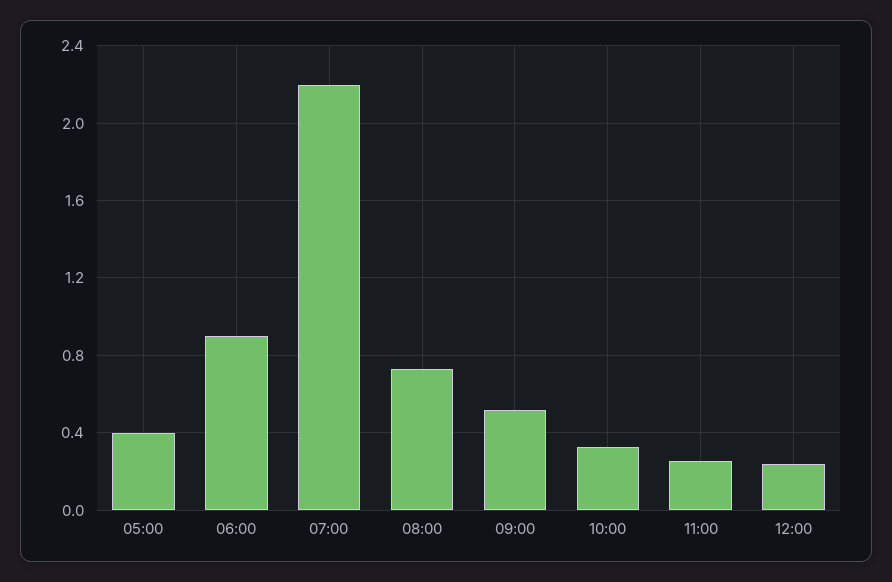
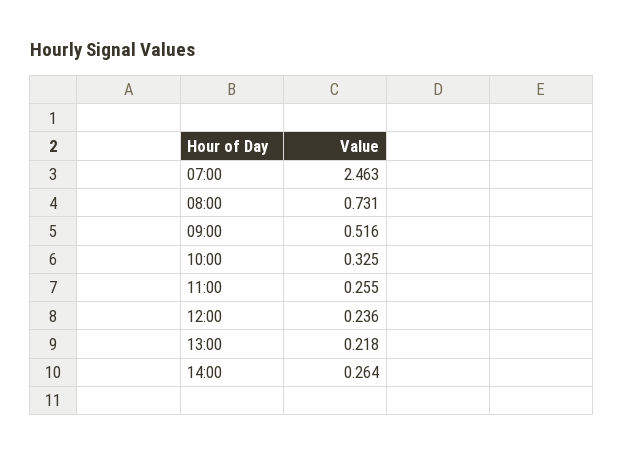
05:00: 0.4 -> none
06:00: 0.9 -> none
07:00: 2.2 -> 2.463
13:00: none -> 0.218
14:00: none -> 0.264

